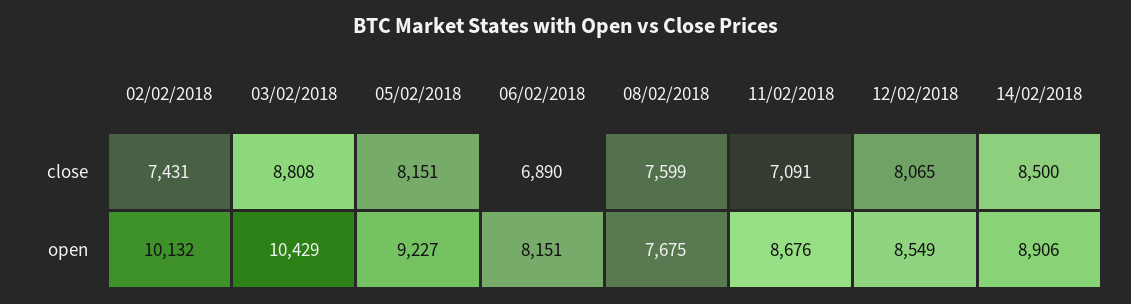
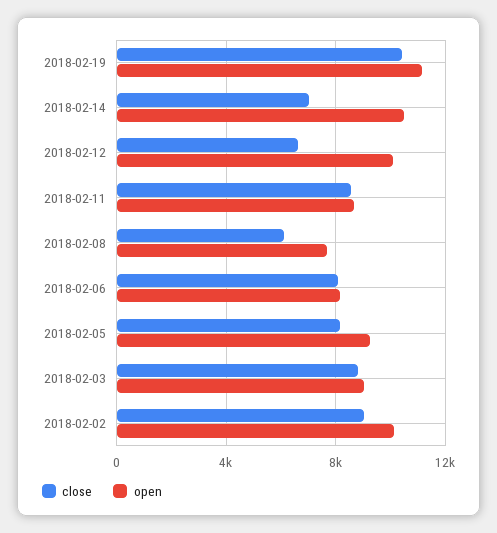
close, 02/02/2018: 7431 -> 9000
close, 06/02/2018: 6890 -> 8000
close, 08/02/2018: 7599 -> 6000
close, 11/02/2018: 7091 -> 8500
close, 12/02/2018: 8065 -> 6500
close, 14/02/2018: 8500 -> 7000
open, 03/02/2018: 10429 -> 9000
open, 12/02/2018: 8549 -> 10000
open, 14/02/2018: 8906 -> 10500
close, 2018-02-19: none -> 10500
open, 2018-02-19: none -> 11000

